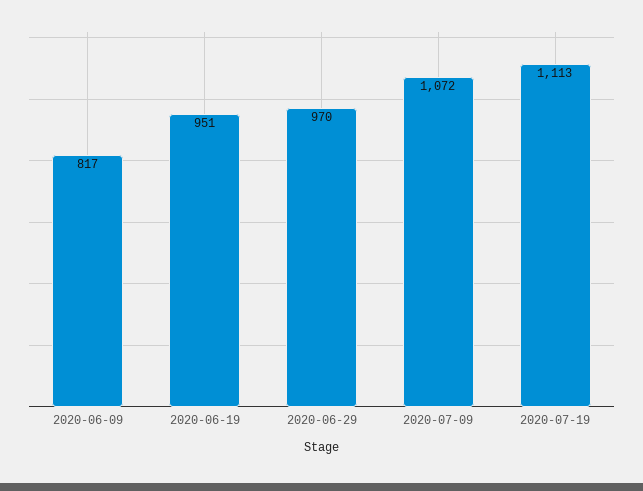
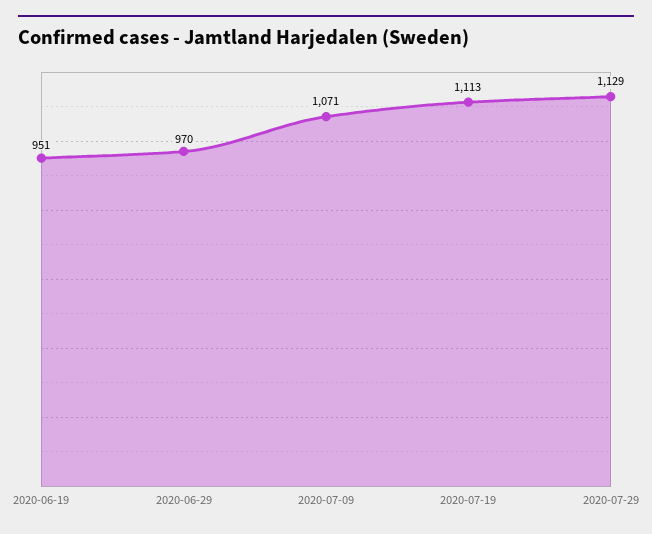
2020-06-09: 817 -> none
2020-07-09: 1072 -> 1071
2020-07-29: none -> 1129

